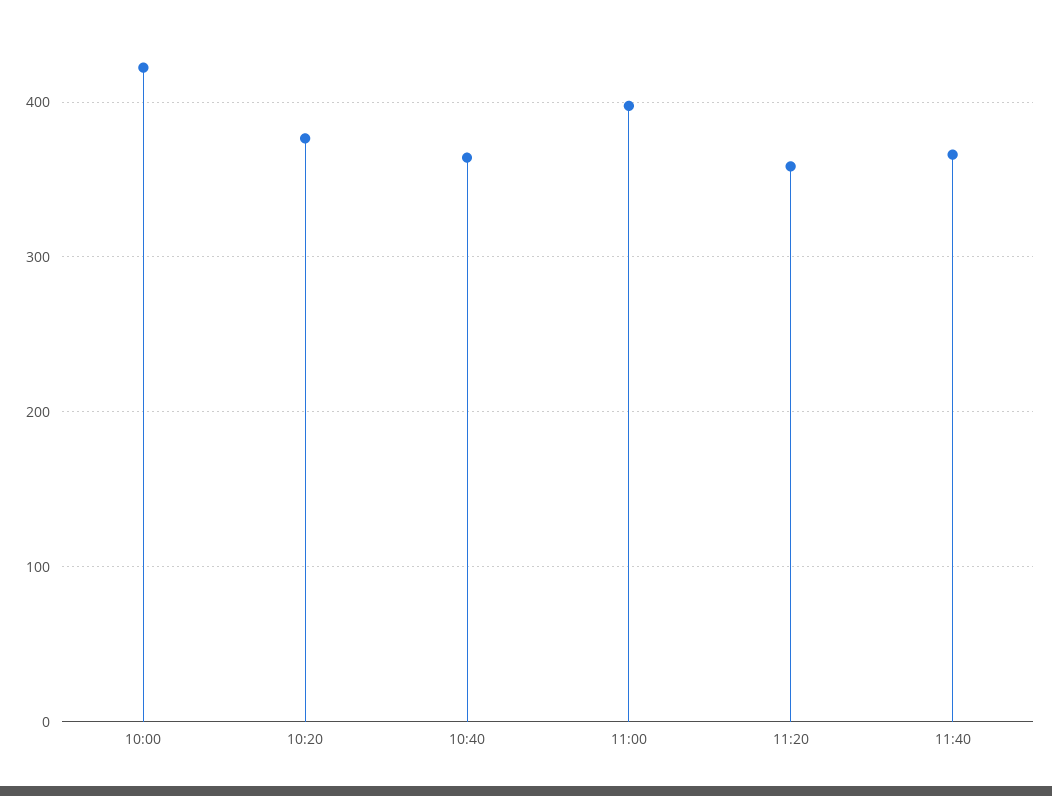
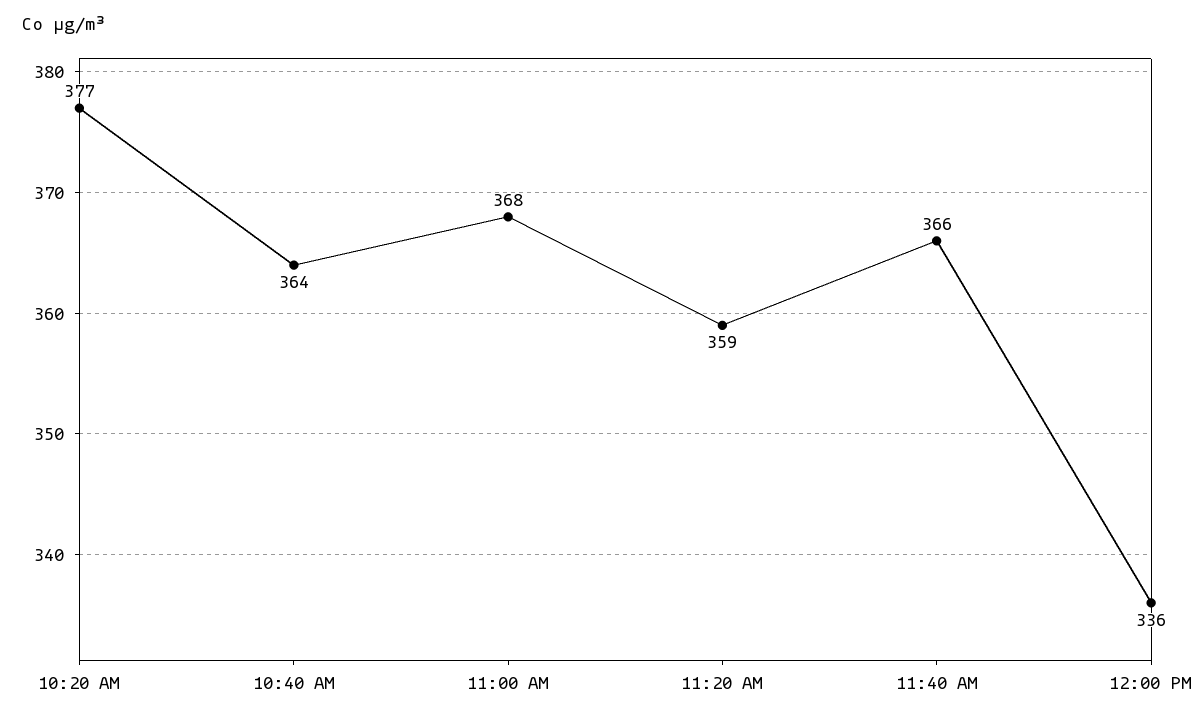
10:00: 420 -> none
11:00: 400 -> 368
12:00 PM: none -> 336

